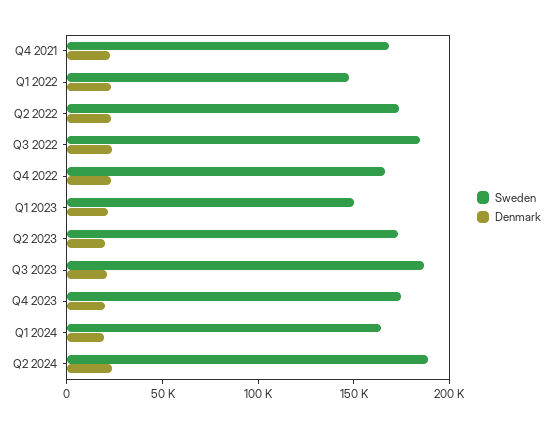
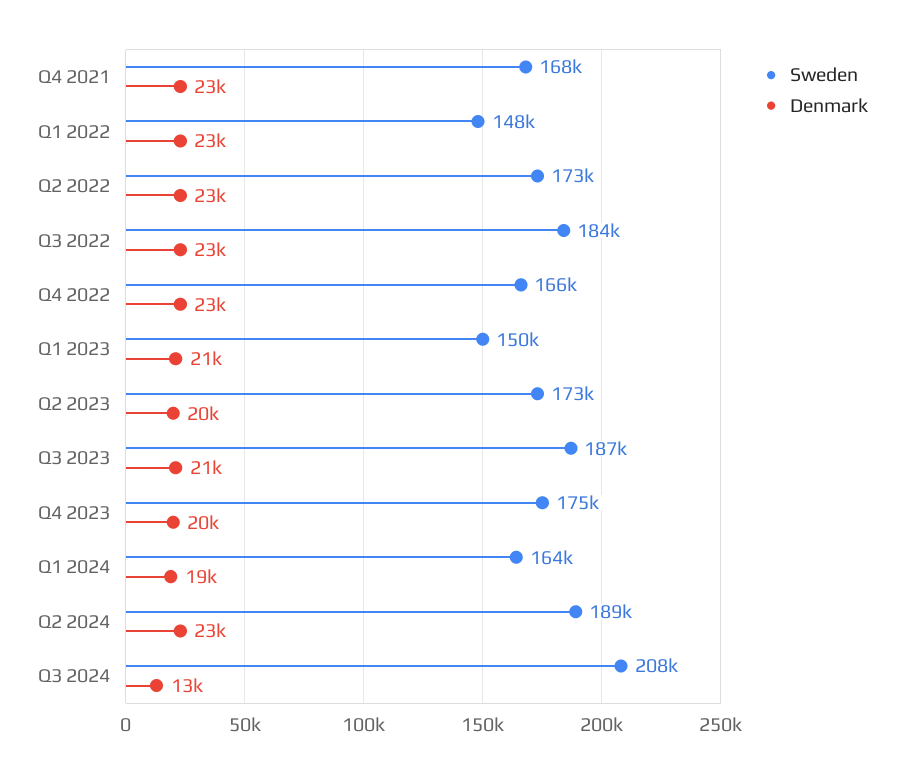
Sweden, Q3 2024: none -> 208000
Denmark, Q3 2024: none -> 13000

